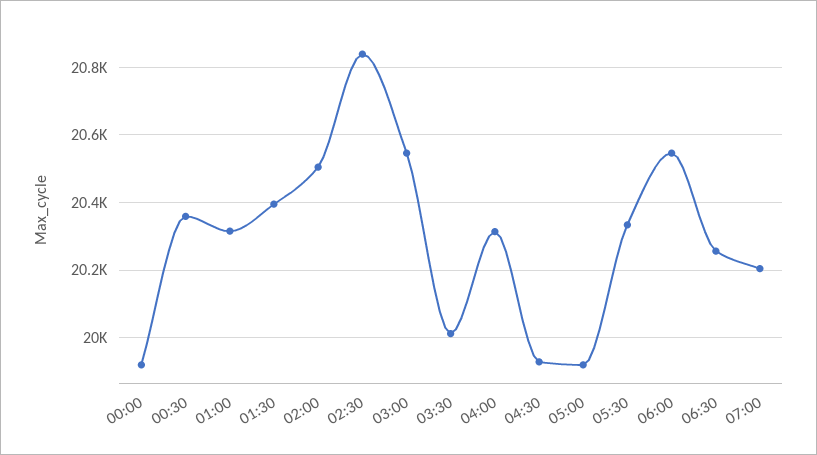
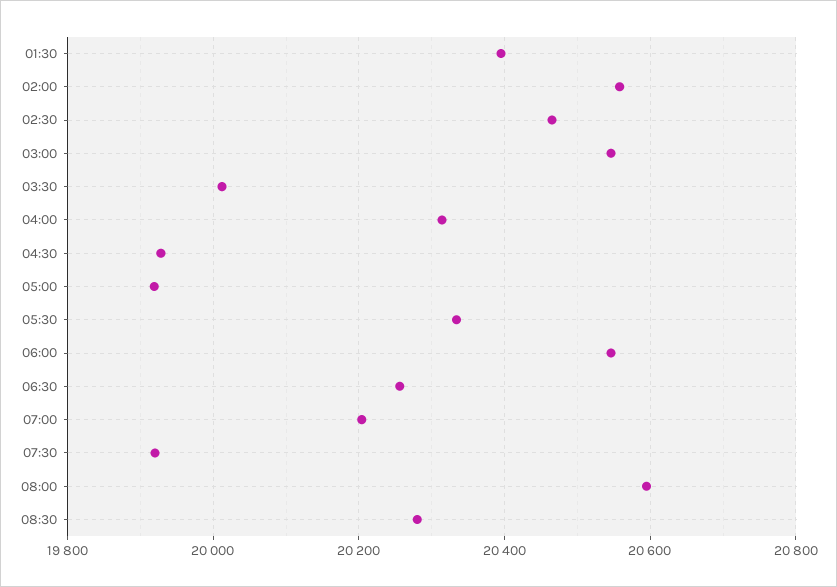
00:00: 19920 -> none
00:30: 20360 -> none
01:00: 20320 -> none
02:00: 20500 -> 20560
02:30: 20840 -> 20460
07:30: none -> 19920
08:00: none -> 20600
08:30: none -> 20280

